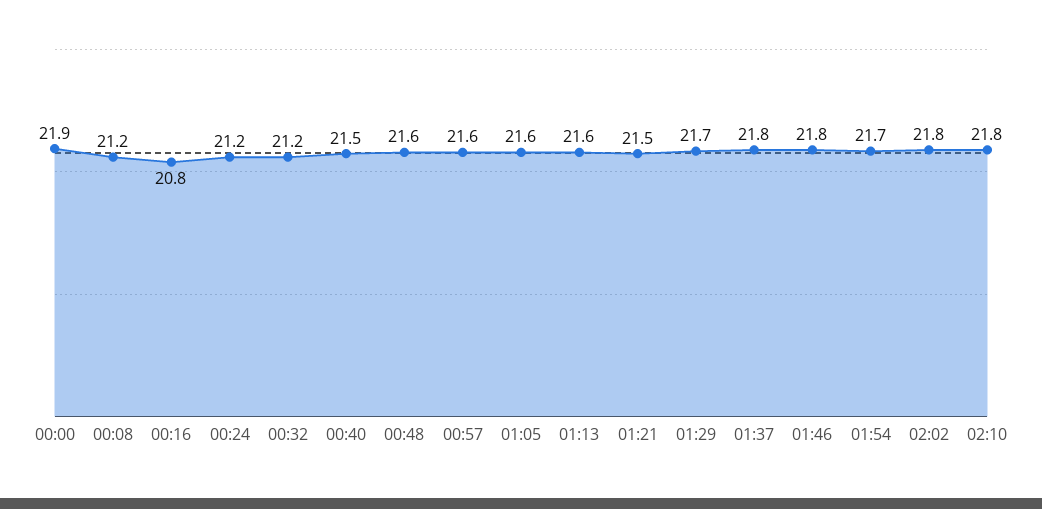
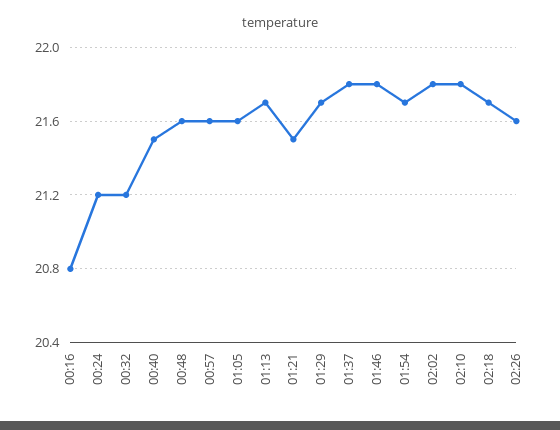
00:00: 21.9 -> none
00:08: 21.2 -> none
01:13: 21.6 -> 21.7
02:18: none -> 21.7
02:26: none -> 21.6

